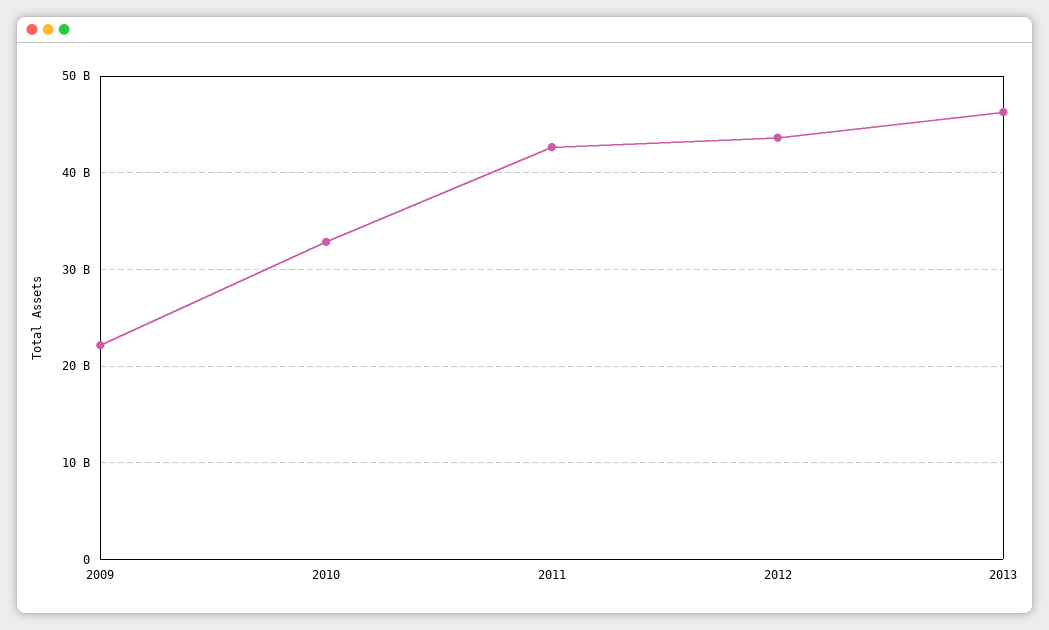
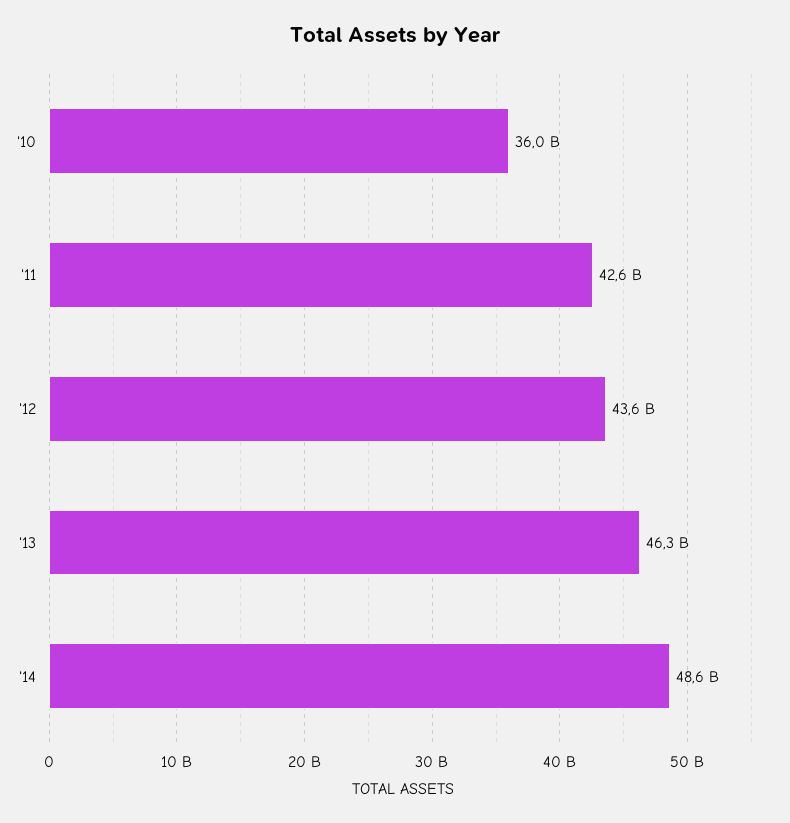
2009: 22000000000 -> none
2010: 33000000000 -> 36000000000
'14: none -> 48600000000

